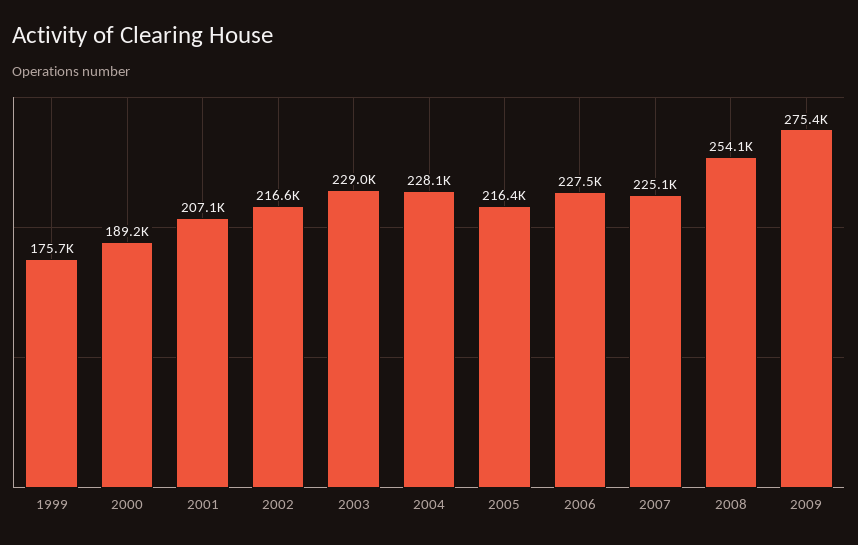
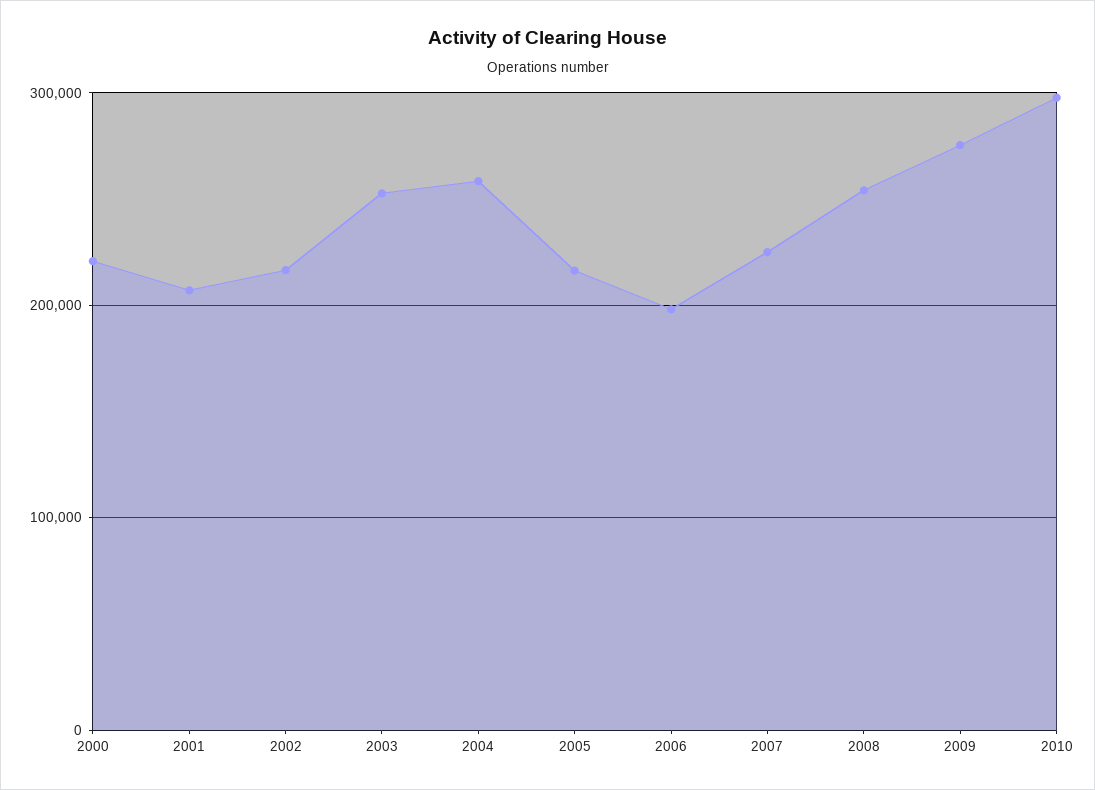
1999: 175700 -> none
2000: 189200 -> 220000
2003: 229000 -> 250000
2004: 228100 -> 260000
2006: 227500 -> 200000
2010: none -> 300000

